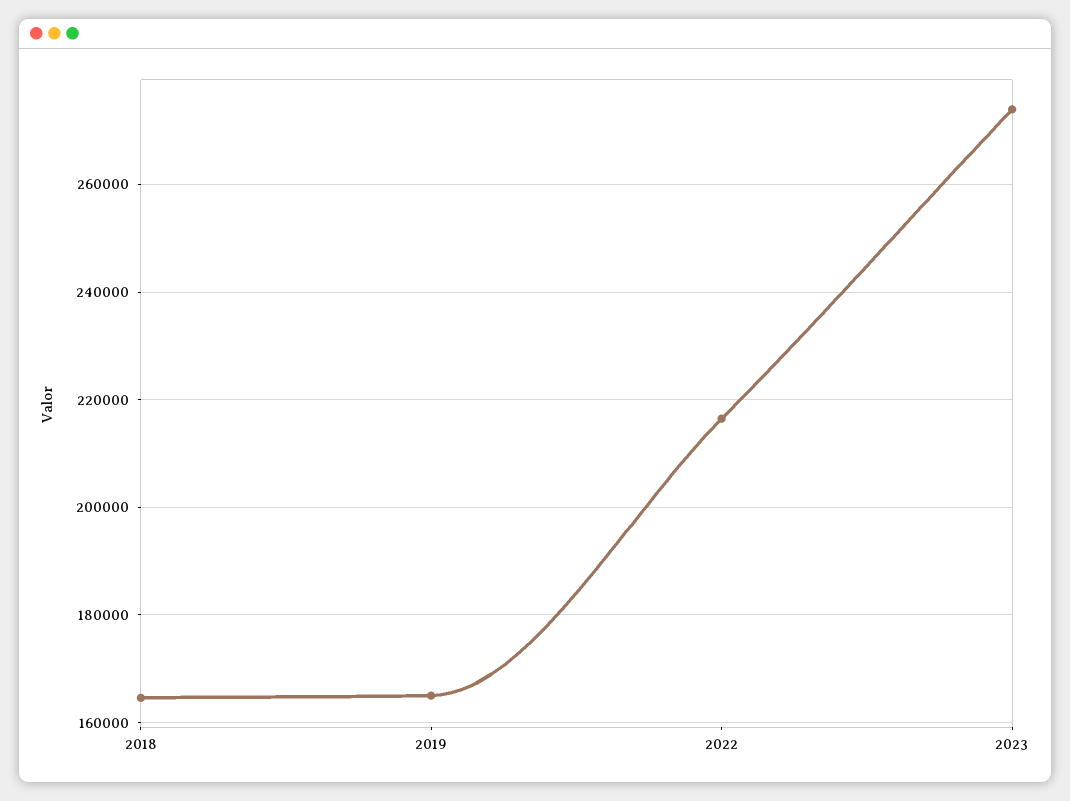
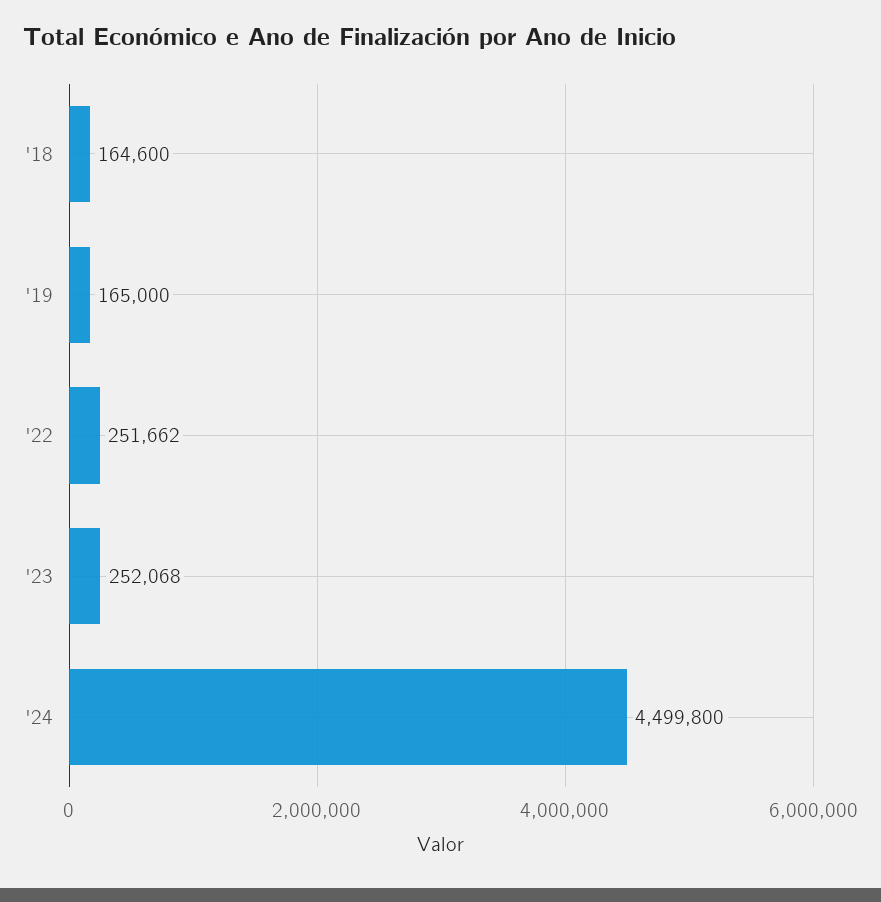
2022: 216000 -> 251662
2023: 274000 -> 252068
'24: none -> 4499800

